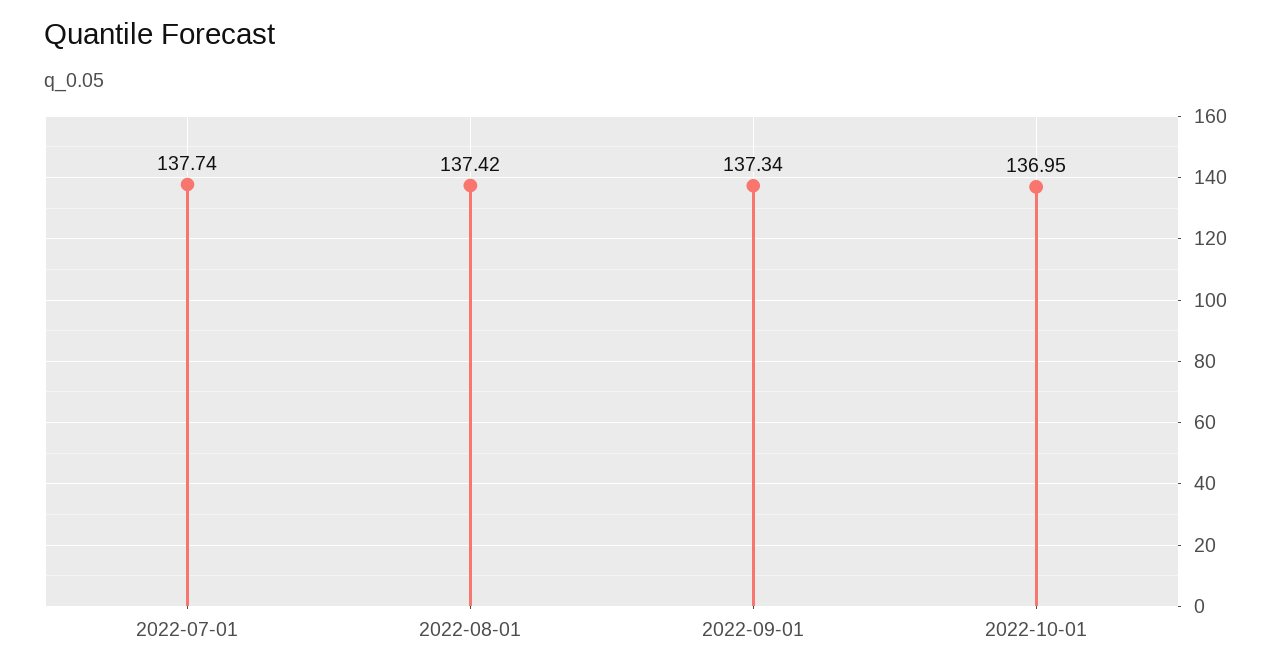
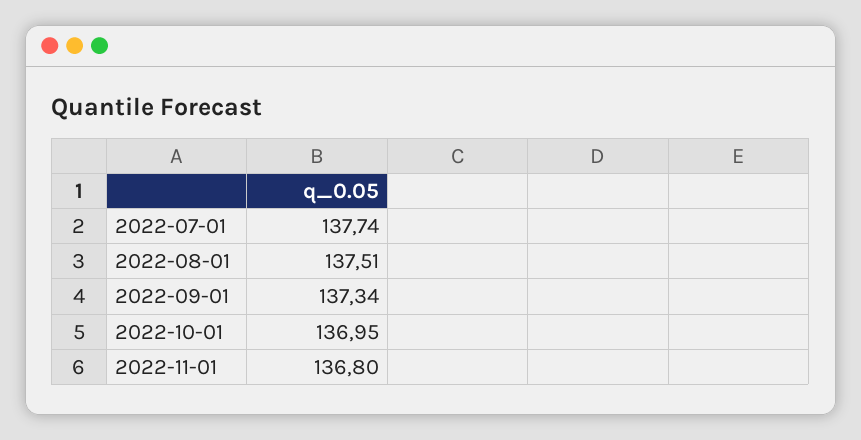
2022-08-01: 137.42 -> 137.51
2022-11-01: none -> 136.8

